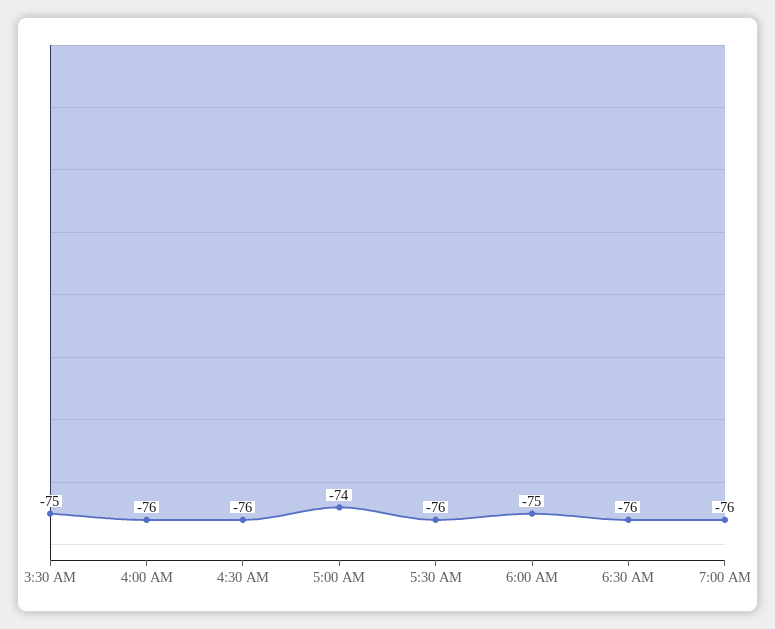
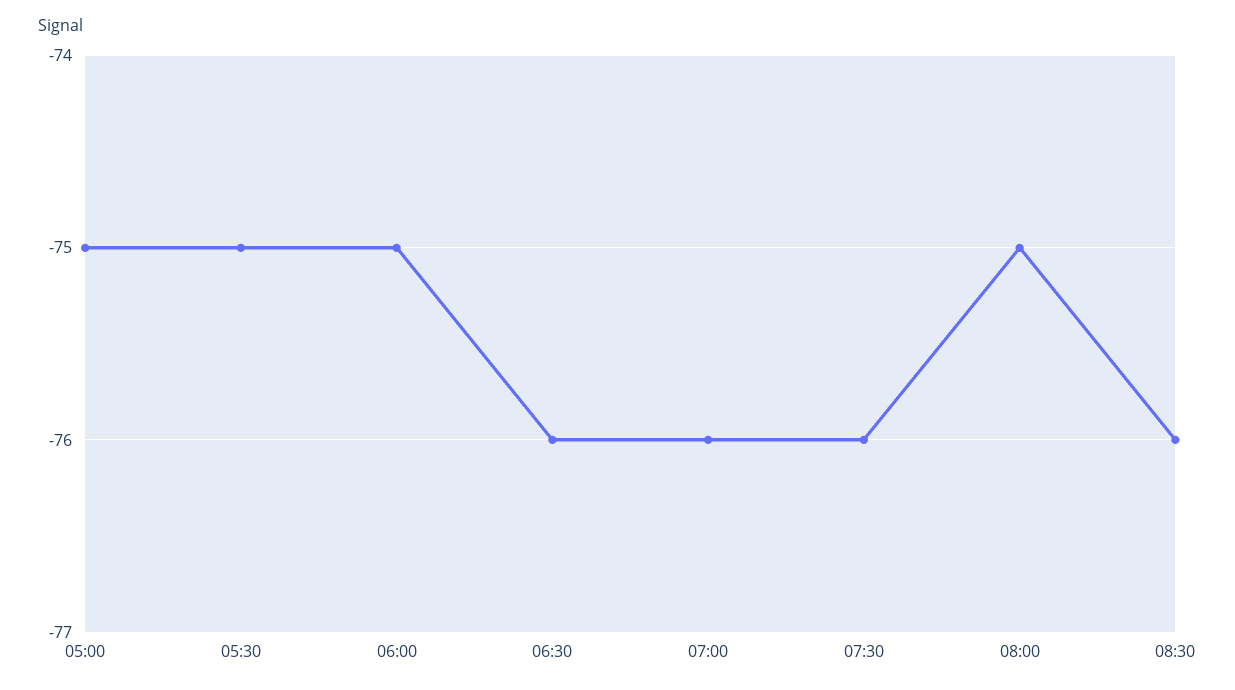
3:30 AM: -75 -> none
4:00 AM: -76 -> none
4:30 AM: -76 -> none
5:00 AM: -74 -> -75
5:30 AM: -76 -> -75
07:30: none -> -76
08:00: none -> -75
08:30: none -> -76

